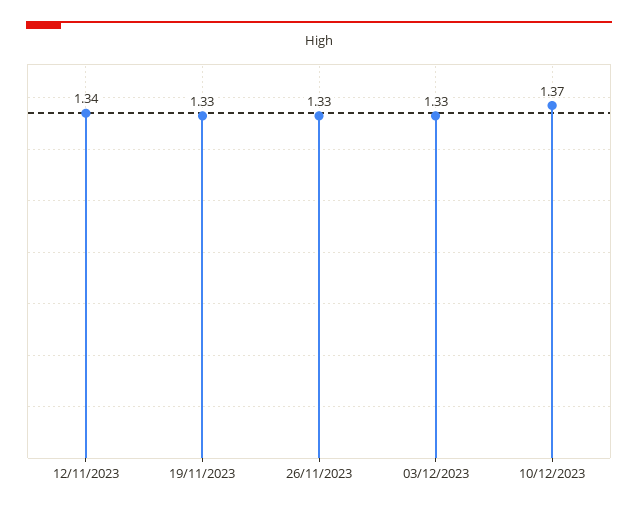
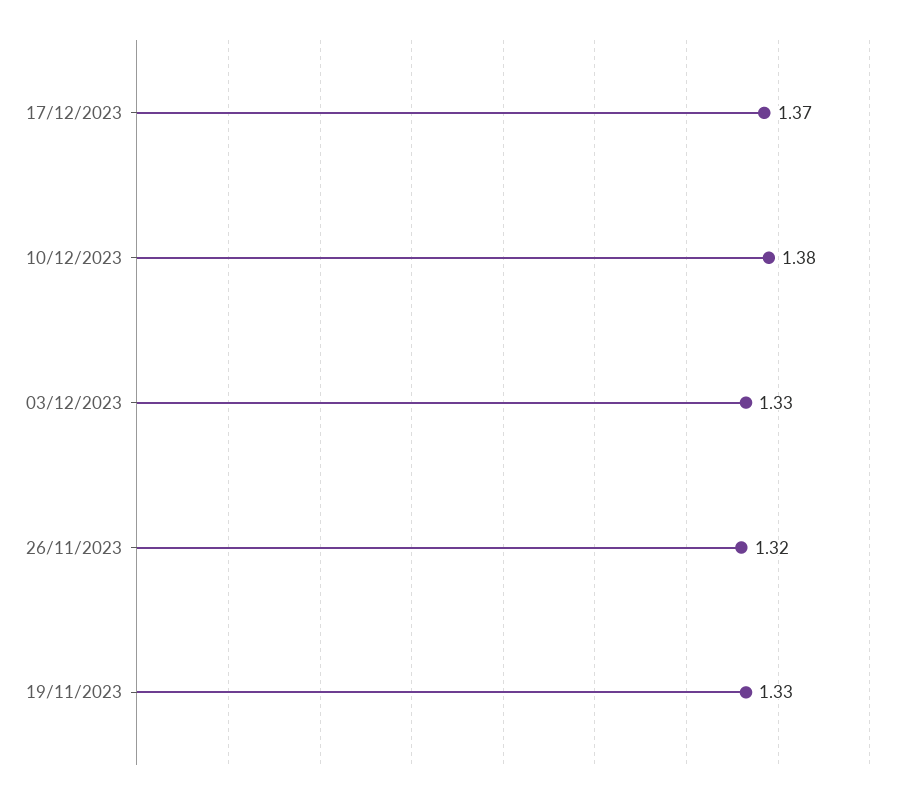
12/11/2023: 1.34 -> none
26/11/2023: 1.33 -> 1.32
10/12/2023: 1.37 -> 1.38
17/12/2023: none -> 1.37

